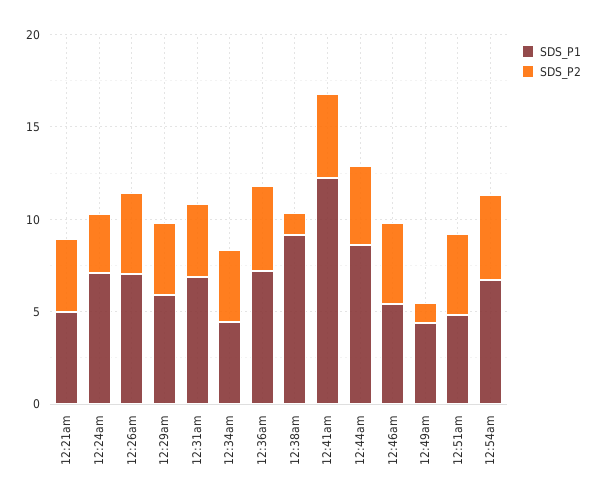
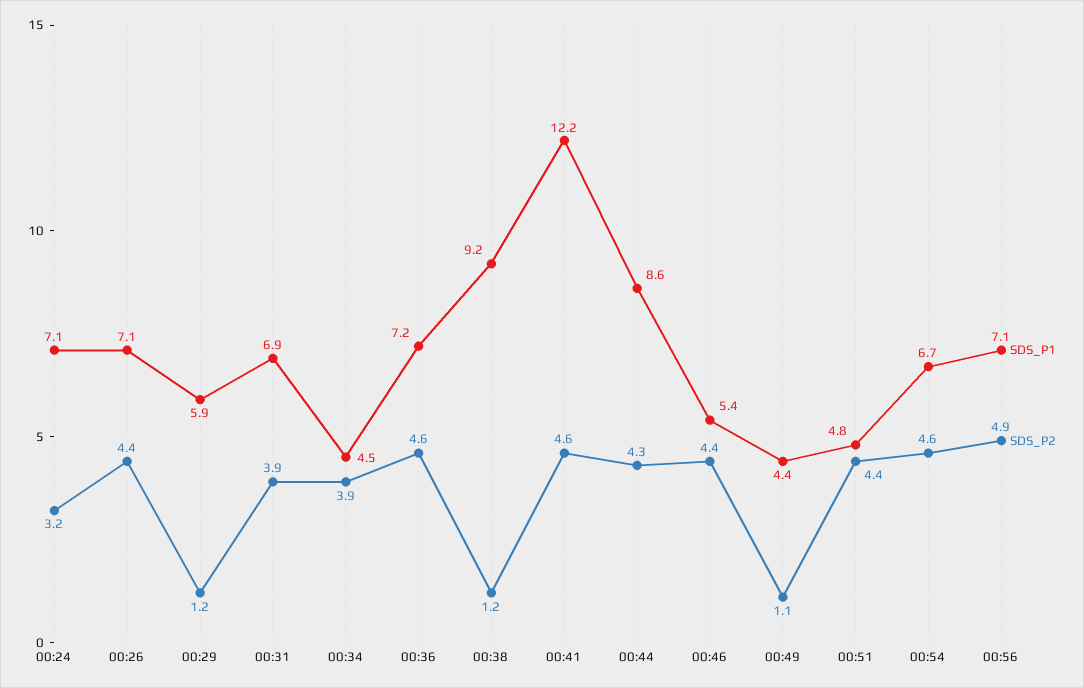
SDS_P1, 12:21am: 5 -> none
SDS_P2, 12:21am: 4 -> none
SDS_P2, 12:29am: 4 -> 1.2
SDS_P1, 00:56: none -> 7.1
SDS_P2, 00:56: none -> 4.9

